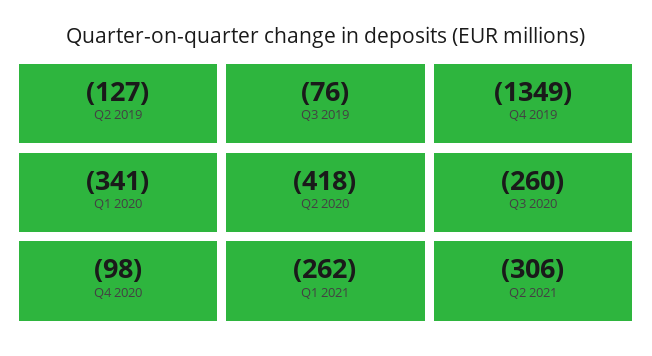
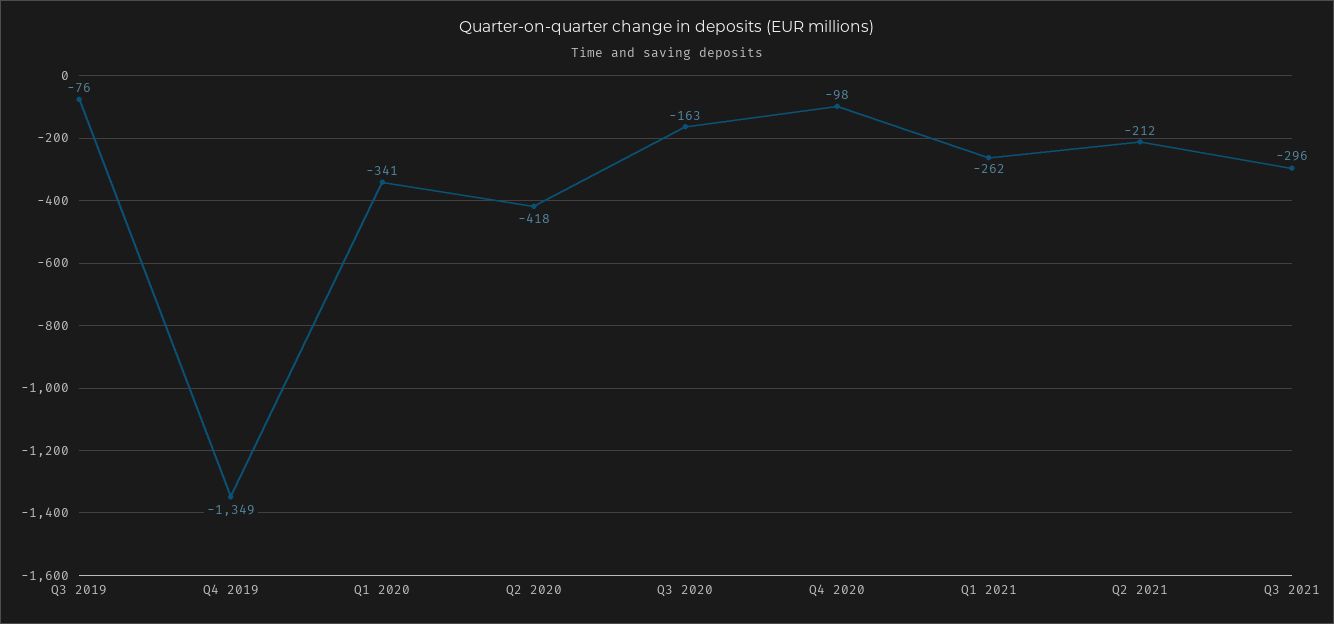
Q2 2019: -127 -> none
Q3 2020: -260 -> -163
Q2 2021: -306 -> -212
Q3 2021: none -> -296

